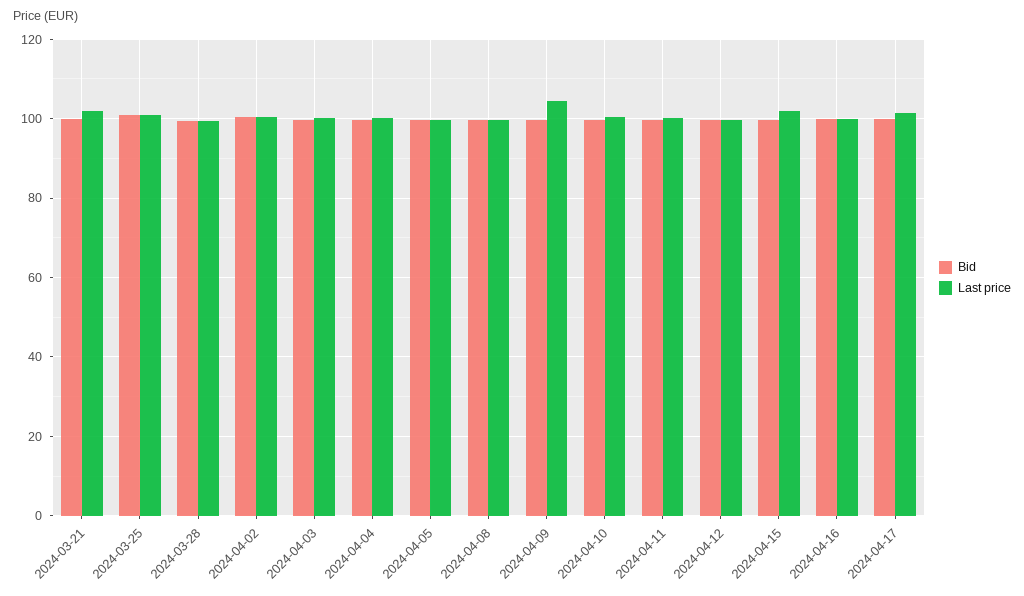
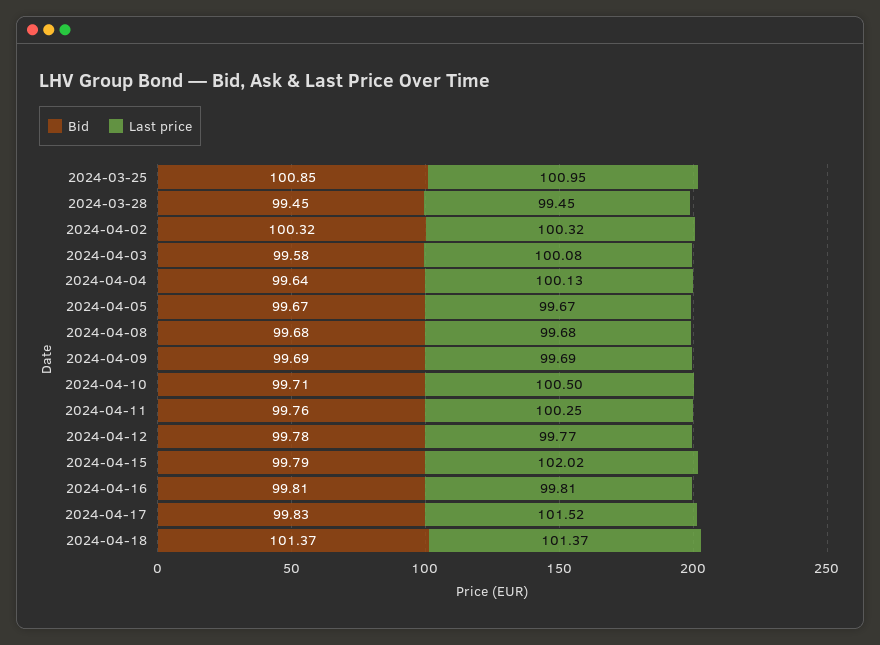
Bid, 2024-03-21: 100 -> none
Last price, 2024-03-21: 102 -> none
Last price, 2024-04-09: 104 -> 99.69
Bid, 2024-04-18: none -> 101.37
Last price, 2024-04-18: none -> 101.37

